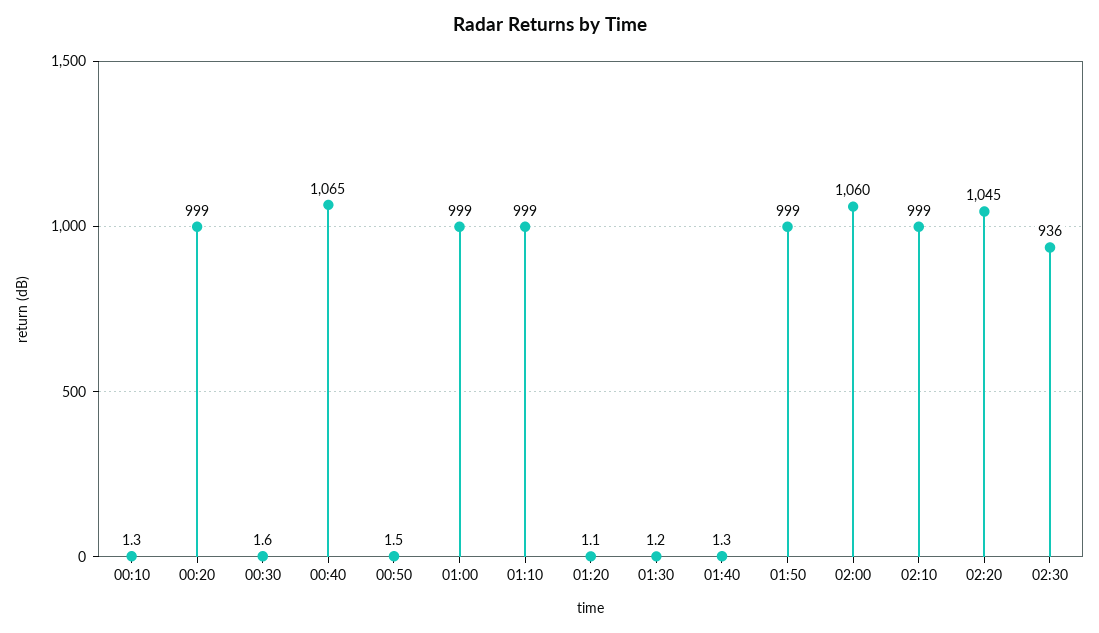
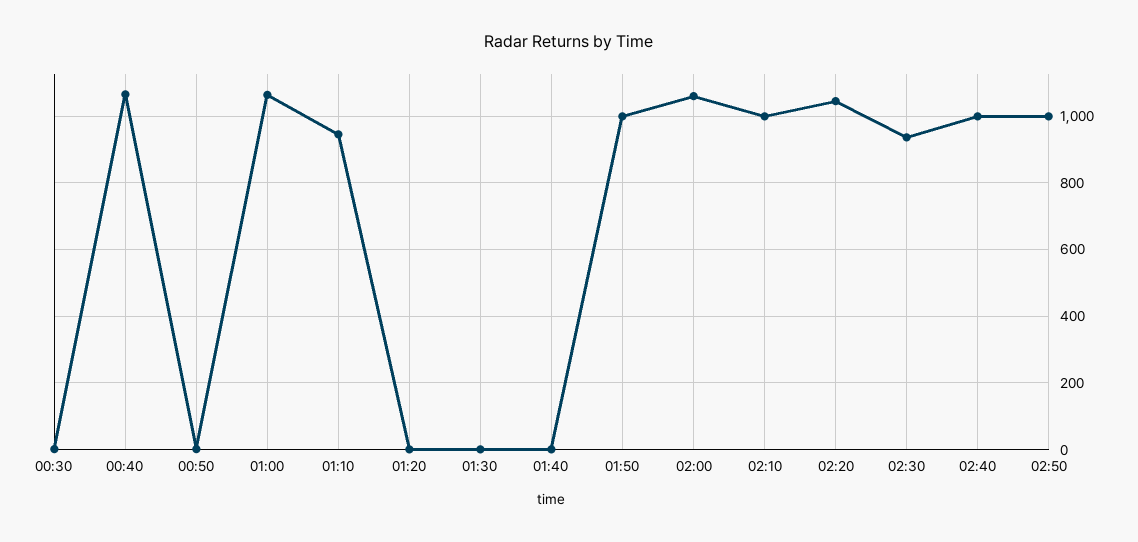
00:10: 1.3 -> none
00:20: 999 -> none
01:00: 999 -> 1060
01:10: 999 -> 940
02:40: none -> 1000
02:50: none -> 1000

